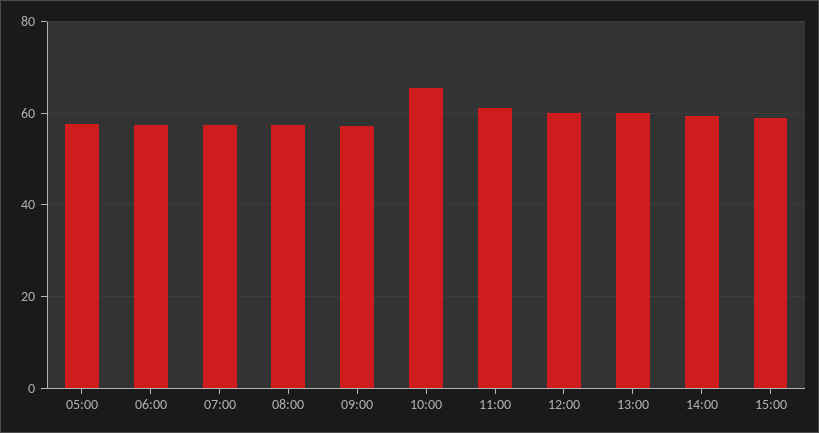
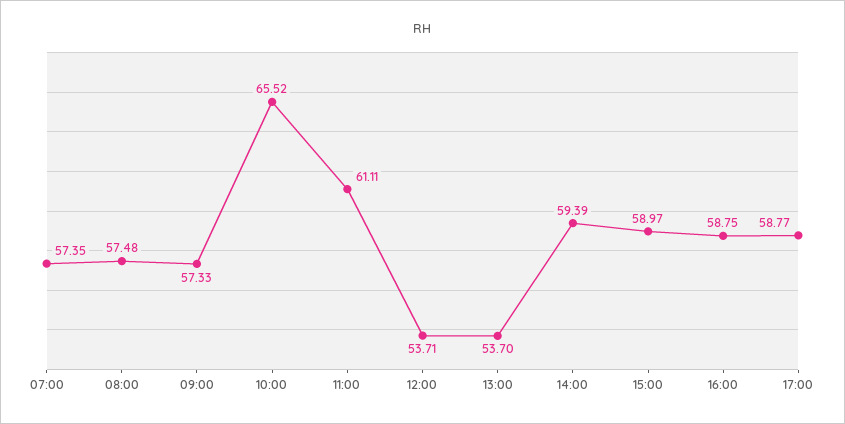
05:00: 58 -> none
06:00: 58 -> none
12:00: 60 -> 53.71
13:00: 60 -> 53.7
16:00: none -> 58.75
17:00: none -> 58.77

